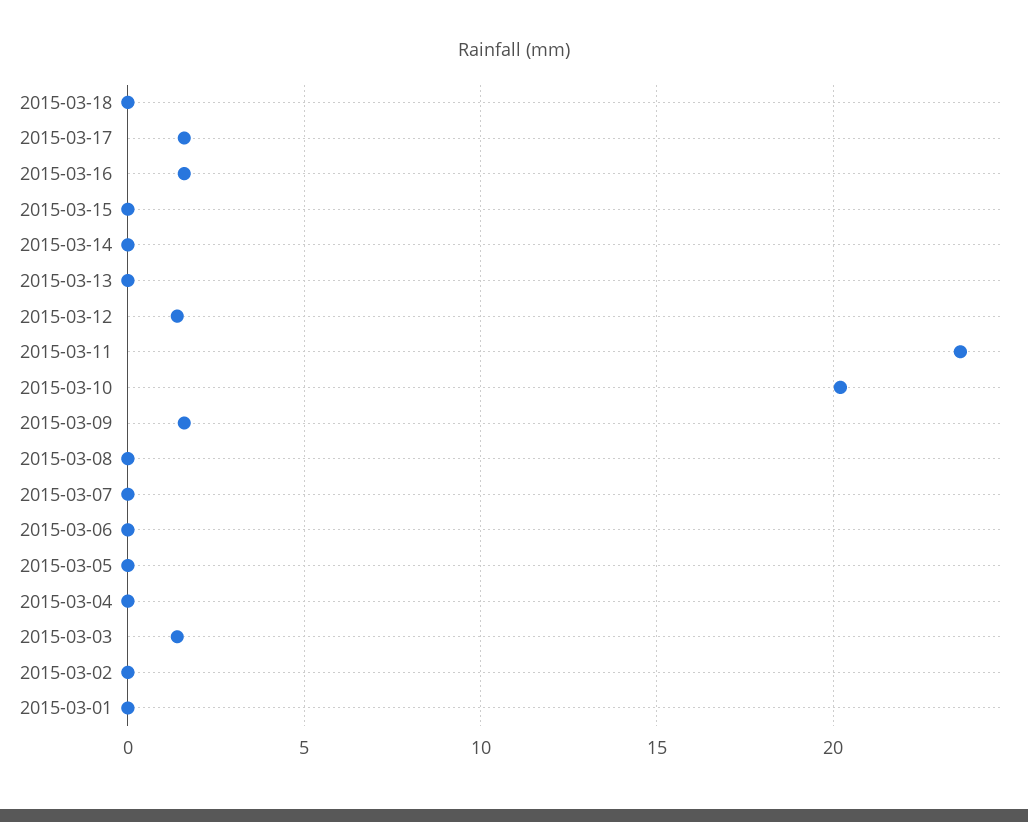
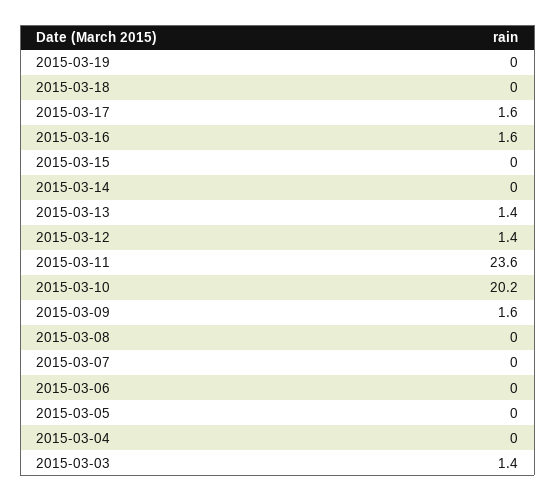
2015-03-13: 0 -> 1.4
2015-03-02: 0 -> none
2015-03-01: 0 -> none
2015-03-19: none -> 0

